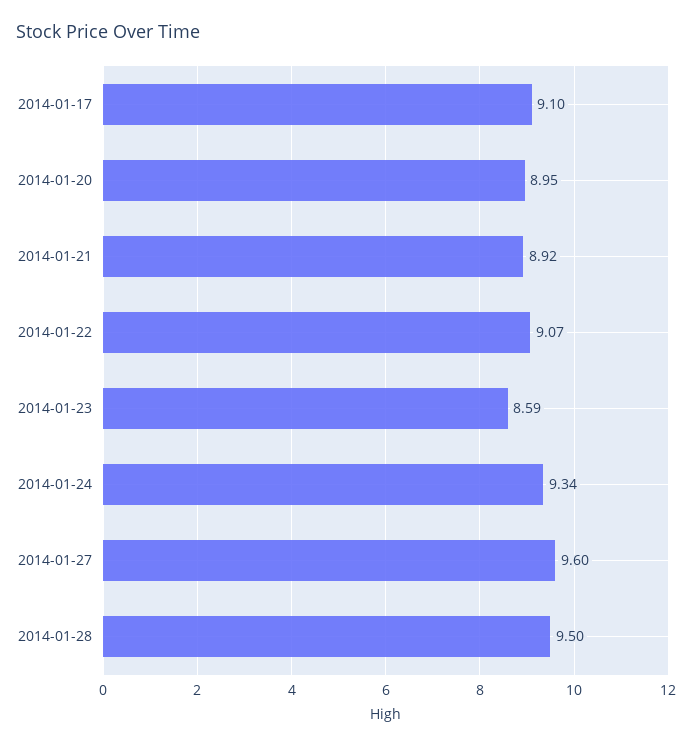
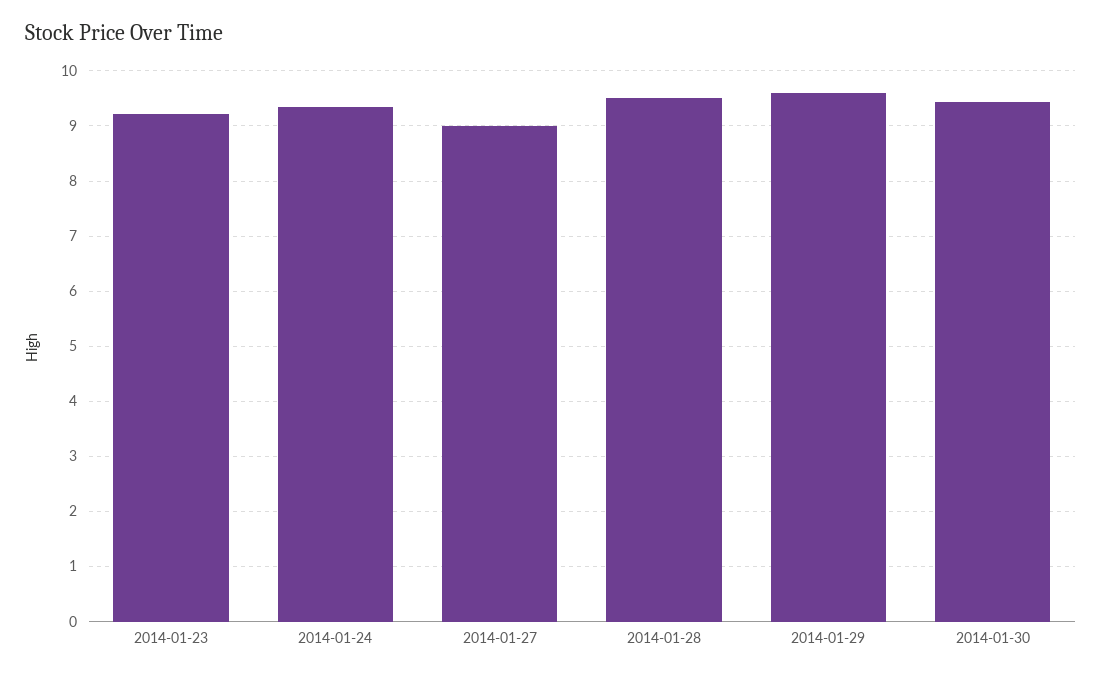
2014-01-17: 9.1 -> none
2014-01-20: 8.95 -> none
2014-01-21: 8.92 -> none
2014-01-22: 9.07 -> none
2014-01-23: 8.59 -> 9.2
2014-01-27: 9.6 -> 9
2014-01-29: none -> 9.6
2014-01-30: none -> 9.4

